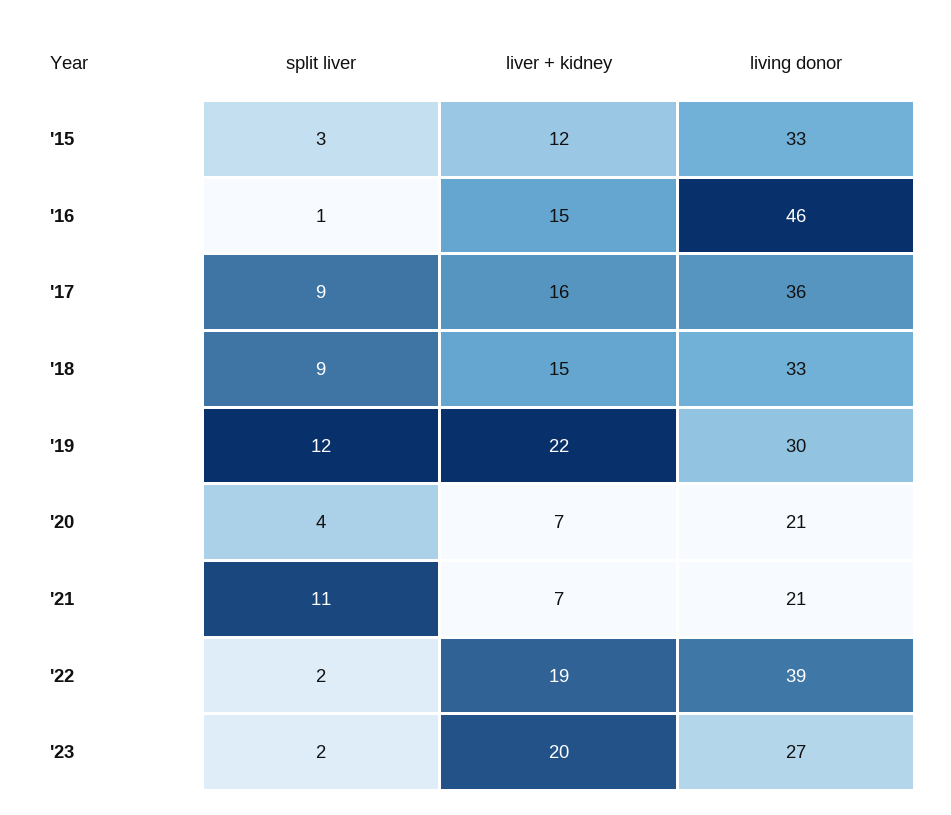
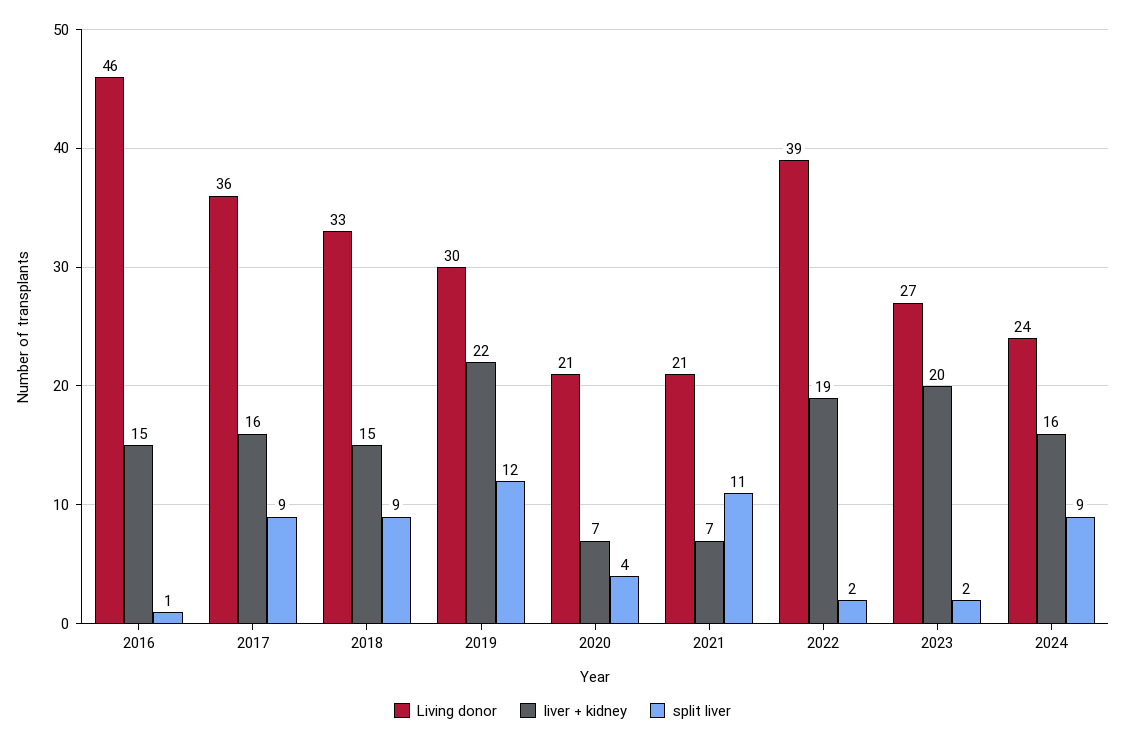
split liver, '15: 3 -> none
liver + kidney, '15: 12 -> none
living donor, '15: 33 -> none
living donor, 2024: none -> 24
liver + kidney, 2024: none -> 16
split liver, 2024: none -> 9

